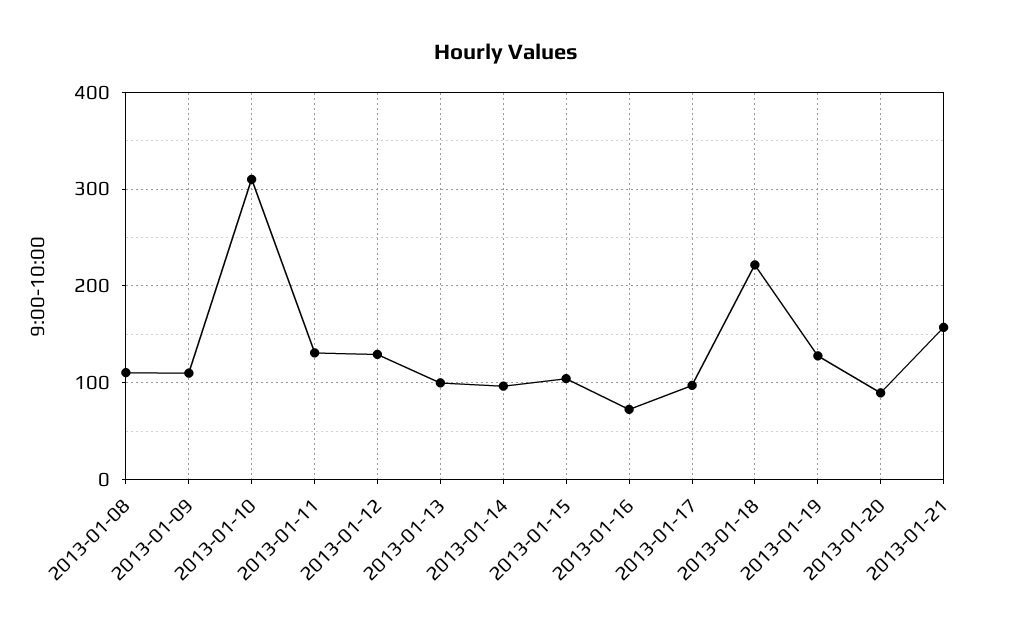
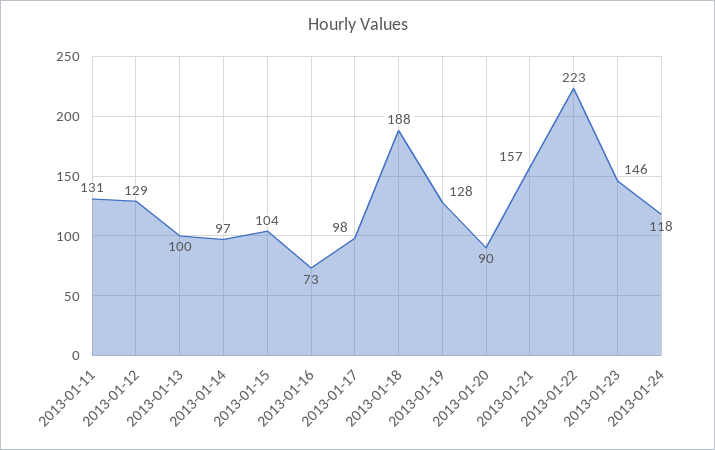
2013-01-08: 110 -> none
2013-01-09: 110 -> none
2013-01-10: 310 -> none
2013-01-18: 220 -> 188
2013-01-22: none -> 223
2013-01-23: none -> 146
2013-01-24: none -> 118

